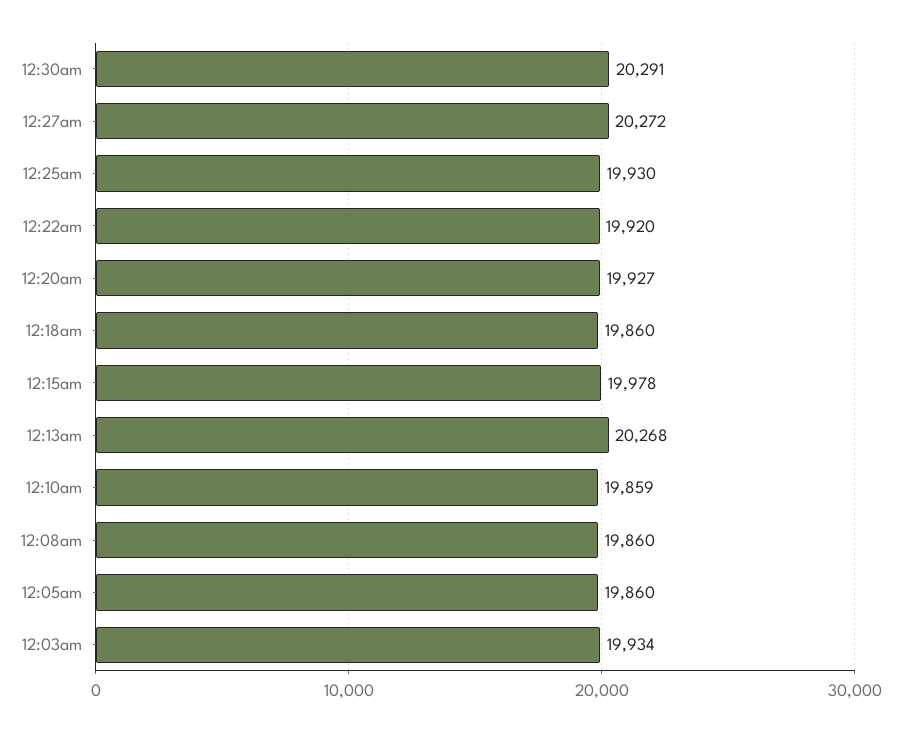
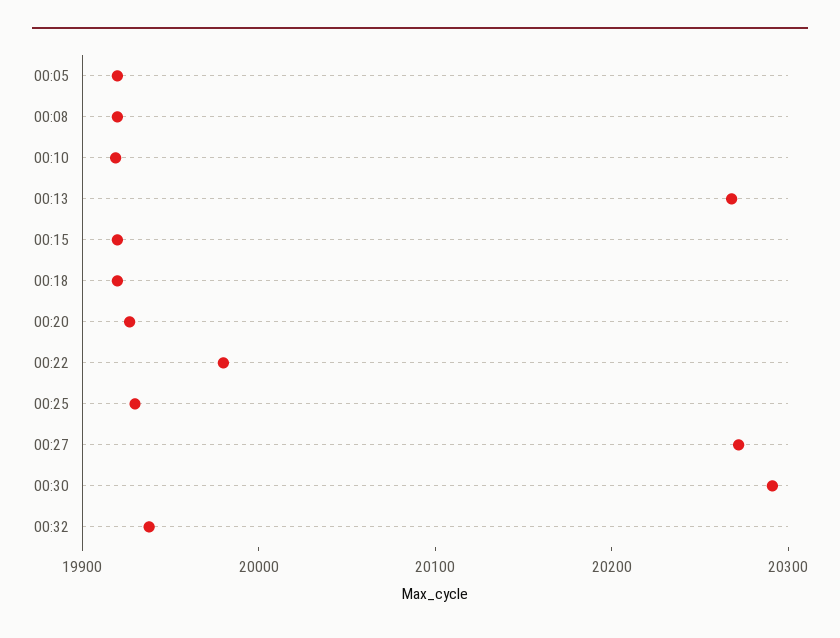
12:22am: 19920 -> 19980
12:18am: 19860 -> 19920
12:15am: 19978 -> 19920
12:10am: 19859 -> 19920
12:08am: 19860 -> 19920
12:05am: 19860 -> 19920
12:03am: 19934 -> none
00:32: none -> 19940

